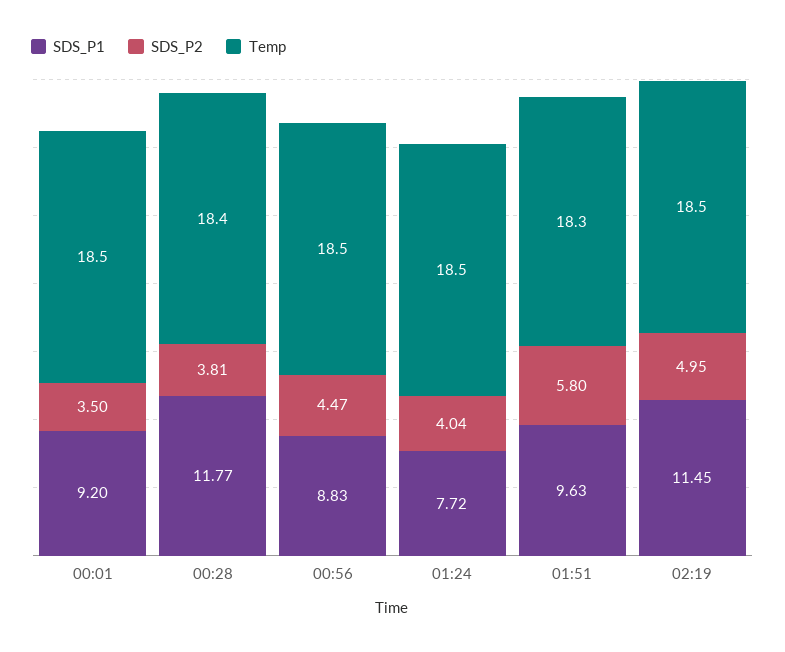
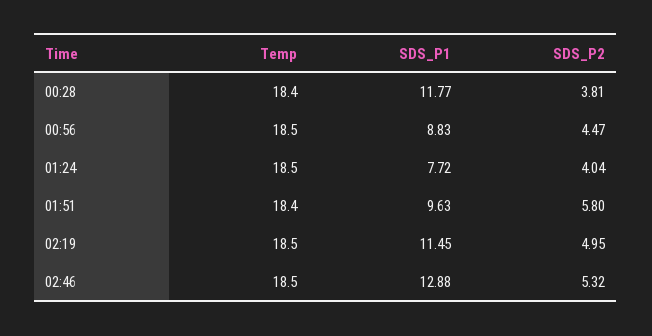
SDS_P1, 00:01: 9.2 -> none
SDS_P2, 00:01: 3.5 -> none
Temp, 00:01: 18.5 -> none
Temp, 01:51: 18.3 -> 18.4
Temp, 02:46: none -> 18.5
SDS_P1, 02:46: none -> 12.88
SDS_P2, 02:46: none -> 5.32

